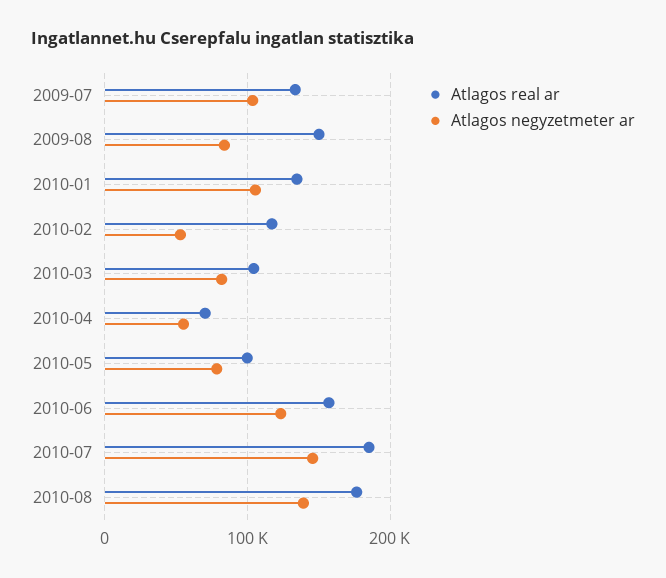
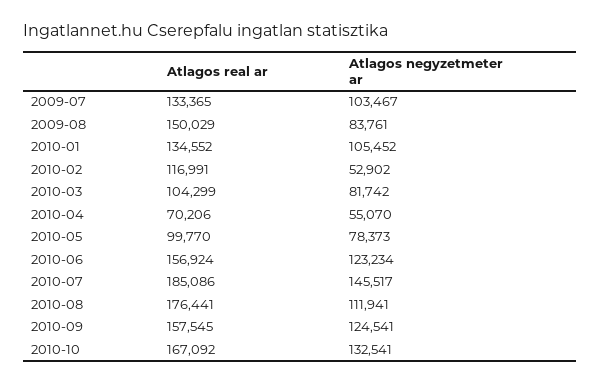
Atlagos negyzetmeter ar, 2010-08: 140000 -> 111941
Atlagos real ar, 2010-09: none -> 157545
Atlagos negyzetmeter ar, 2010-09: none -> 124541
Atlagos real ar, 2010-10: none -> 167092
Atlagos negyzetmeter ar, 2010-10: none -> 132541

